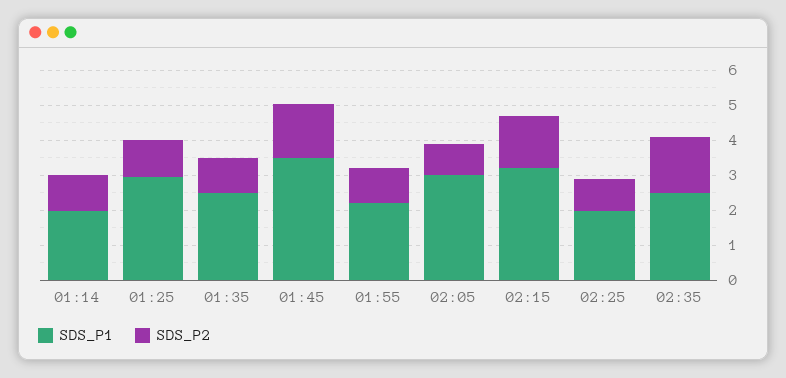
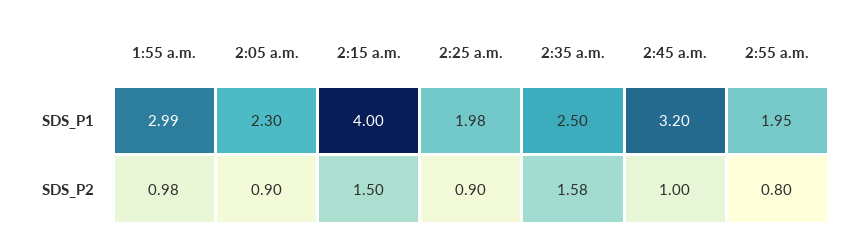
SDS_P1, 01:14: 2 -> none
SDS_P2, 01:14: 1 -> none
SDS_P1, 01:25: 3 -> none
SDS_P2, 01:25: 1 -> none
SDS_P1, 01:35: 2.5 -> none
SDS_P2, 01:35: 1 -> none
SDS_P1, 01:45: 3.5 -> none
SDS_P2, 01:45: 1.5 -> none
SDS_P1, 01:55: 2.25 -> 2.99
SDS_P1, 02:05: 3 -> 2.3
SDS_P1, 02:15: 3.25 -> 4
SDS_P1, 2:45 a.m.: none -> 3.2
SDS_P1, 2:55 a.m.: none -> 1.95
SDS_P2, 2:45 a.m.: none -> 1
SDS_P2, 2:55 a.m.: none -> 0.8

